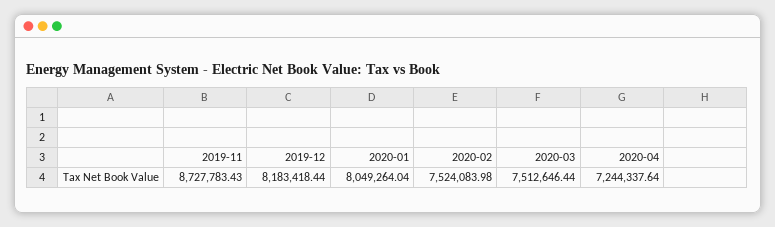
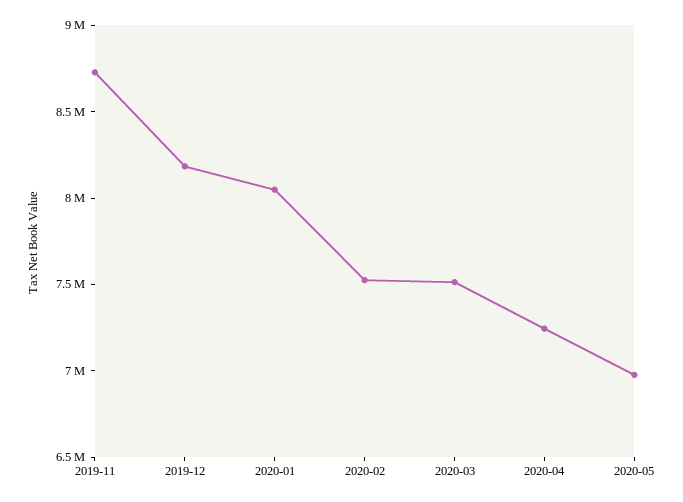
2020-05: none -> 7000000

